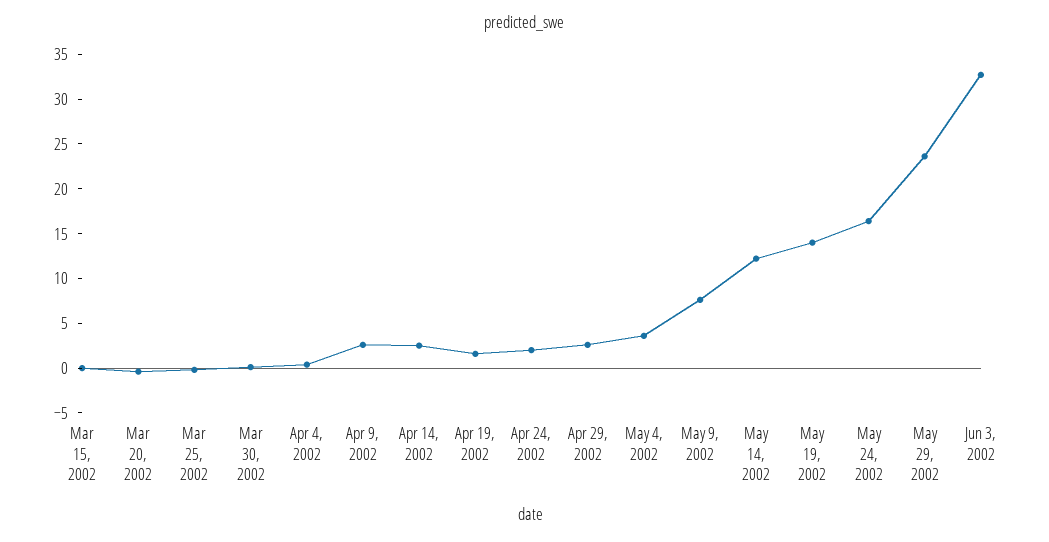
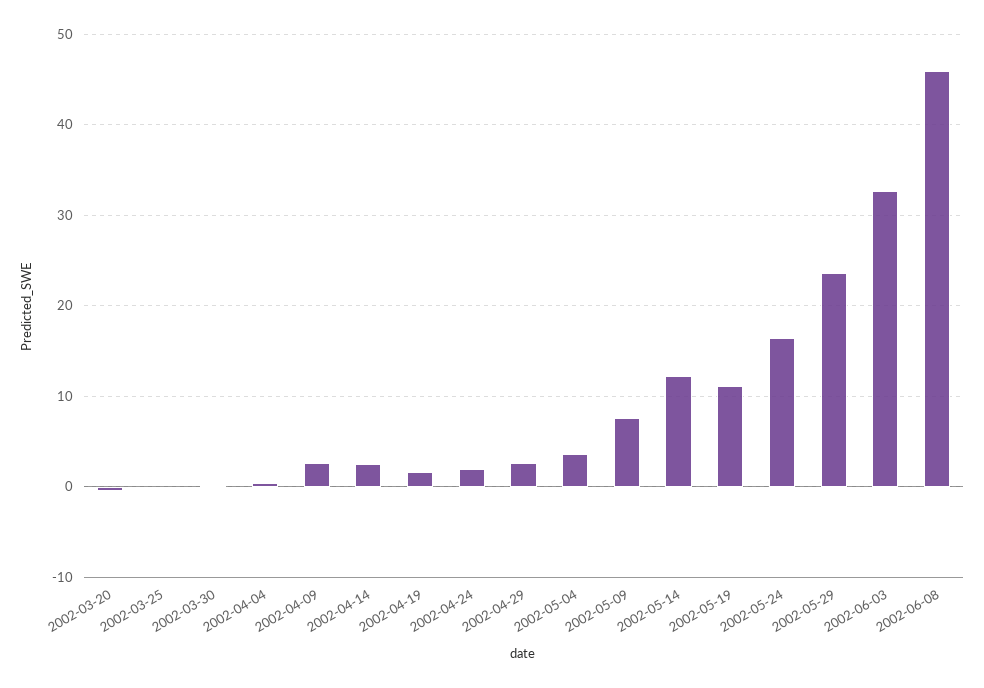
Mar 15, 2002: 0 -> none
May 19, 2002: 14 -> 11
2002-06-08: none -> 46

